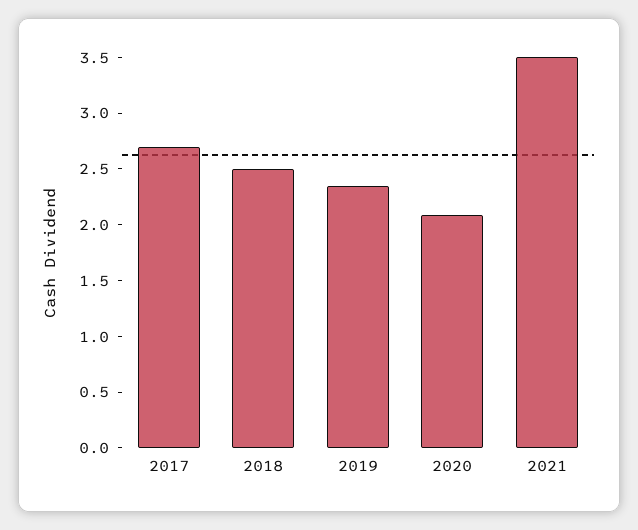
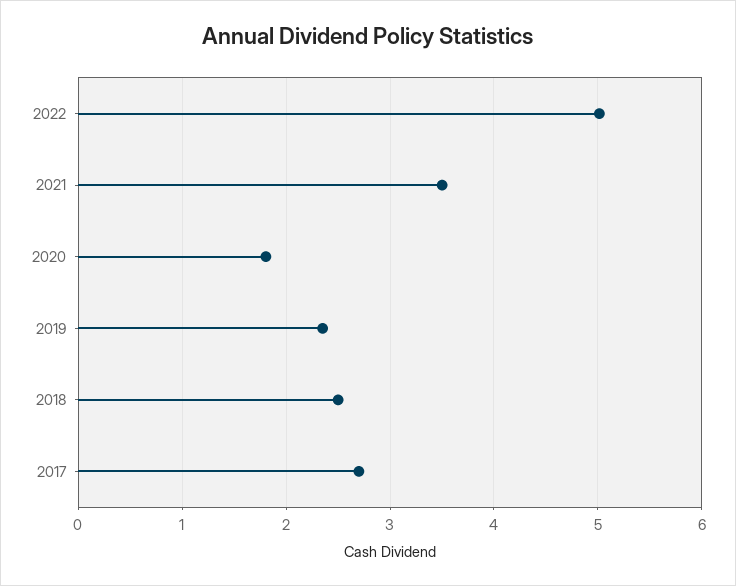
2020: 2.1 -> 1.8
2022: none -> 5

